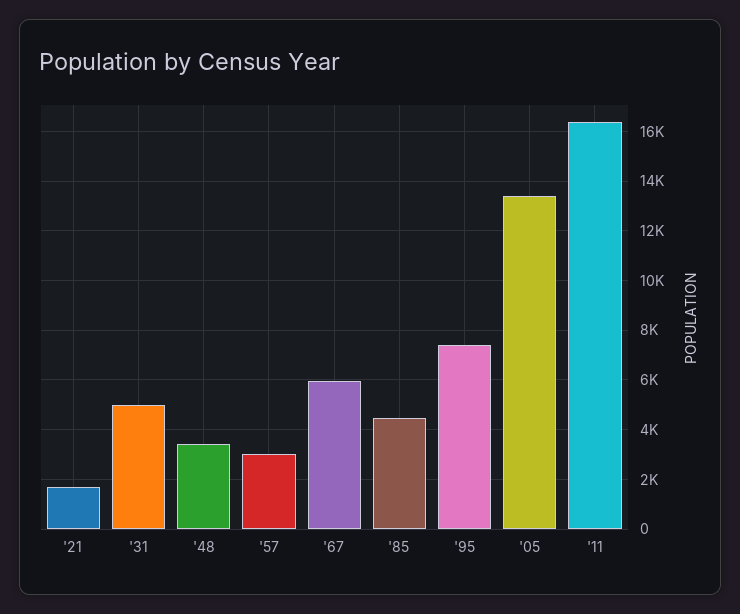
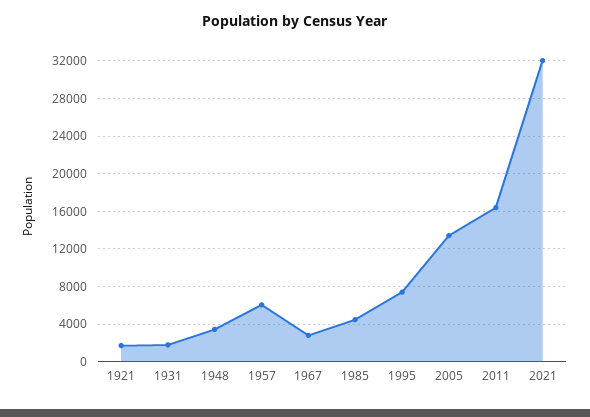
'31: 5000 -> 2000
'57: 3000 -> 6000
'67: 6000 -> 3000
2021: none -> 32000

